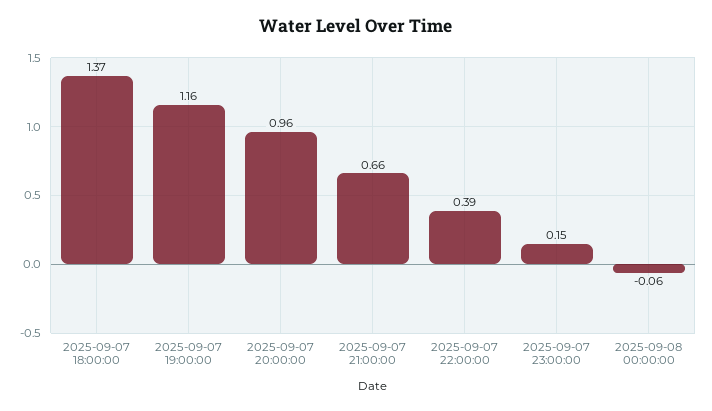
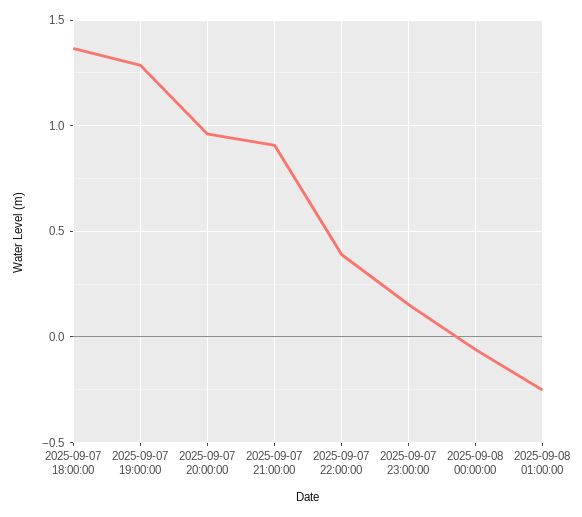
2025-09-07 19:00:00: 1.16 -> 1.3
2025-09-07 21:00:00: 0.66 -> 0.9
2025-09-08 01:00:00: none -> -0.25

